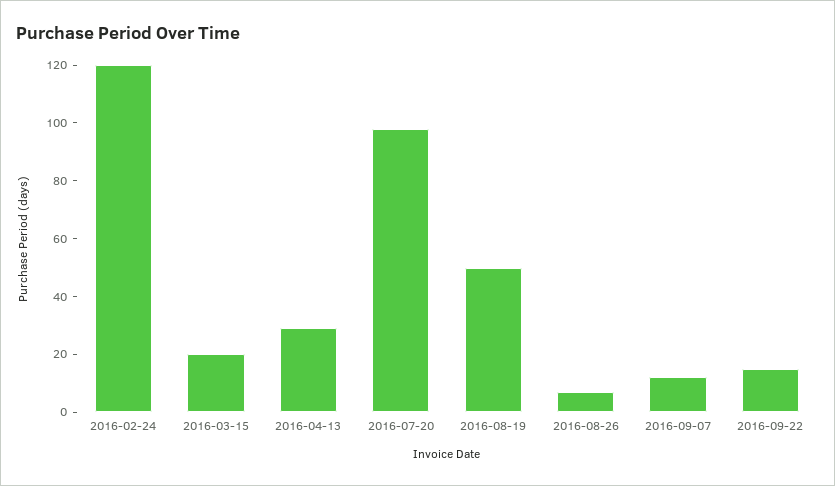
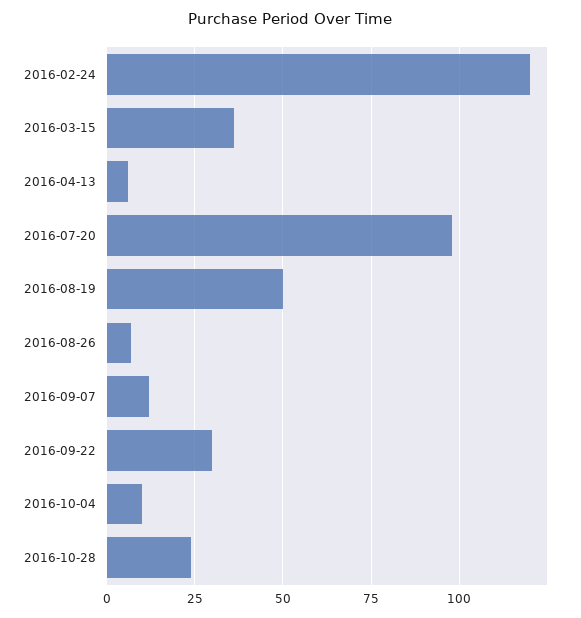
2016-03-15: 20 -> 35
2016-04-13: 30 -> 5
2016-09-22: 15 -> 30
2016-10-04: none -> 10
2016-10-28: none -> 25

